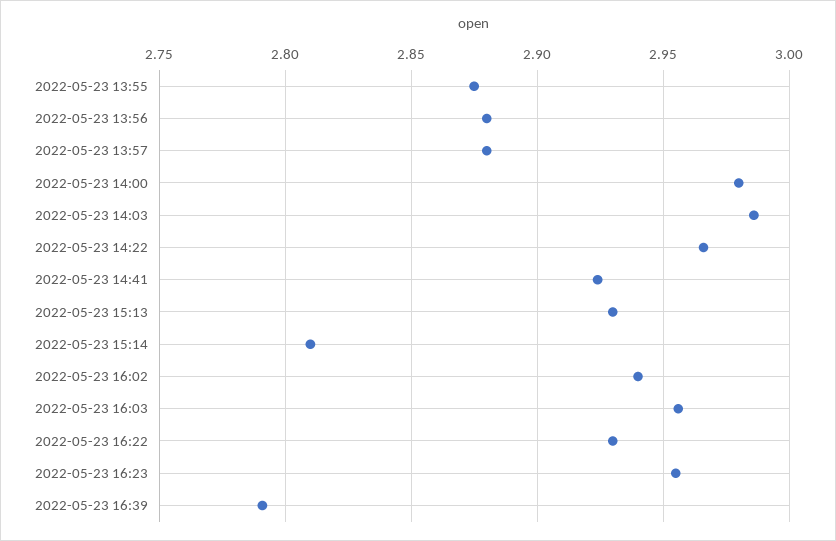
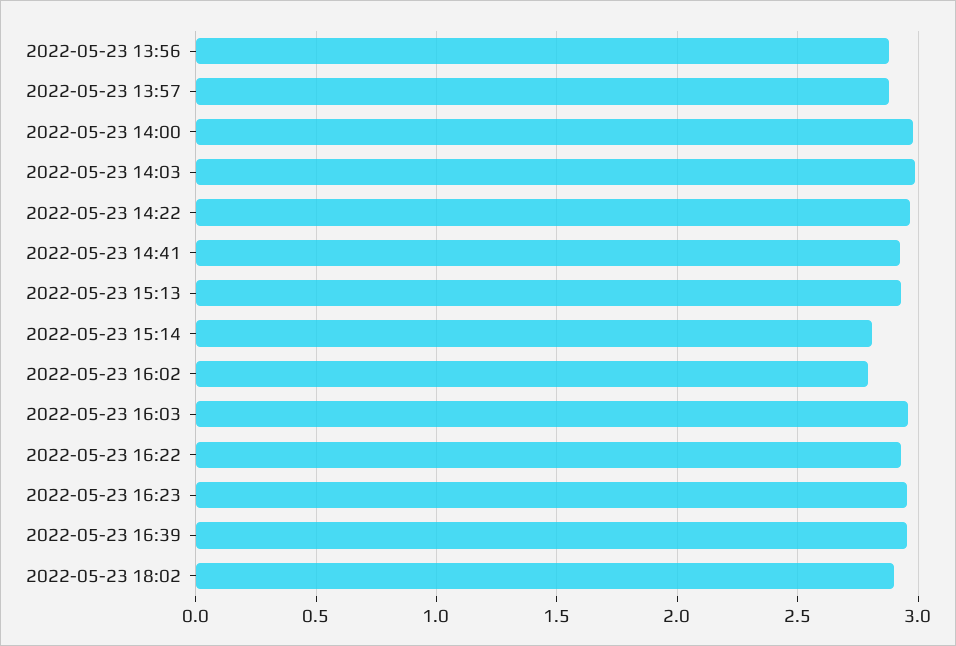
2022-05-23 13:55: 2.875 -> none
2022-05-23 16:02: 2.94 -> 2.8
2022-05-23 16:39: 2.79 -> 2.95
2022-05-23 18:02: none -> 2.9

